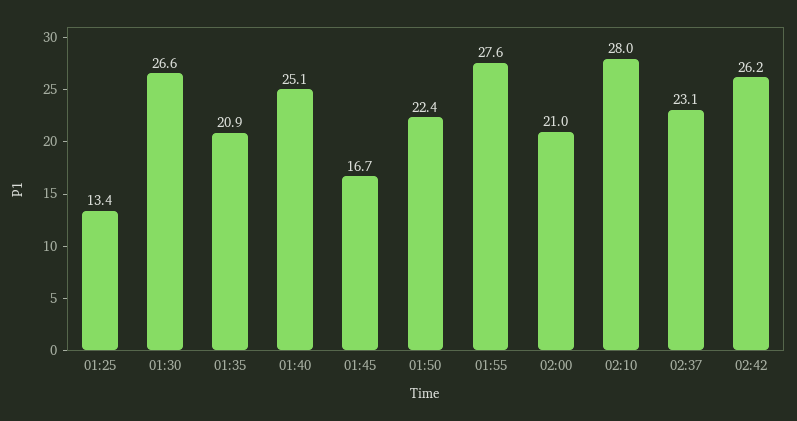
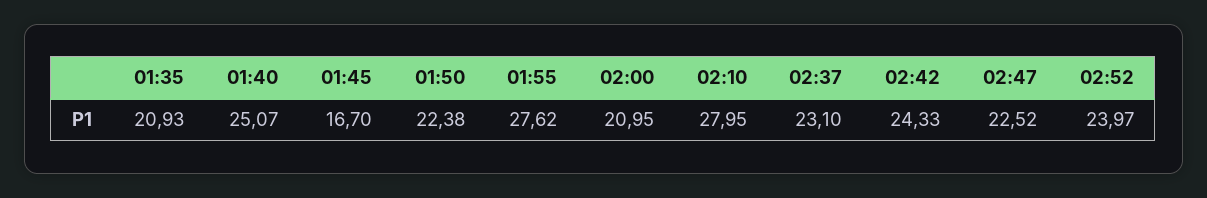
01:25: 13.4 -> none
01:30: 26.6 -> none
02:42: 26.2 -> 24.33
02:47: none -> 22.52
02:52: none -> 23.97

